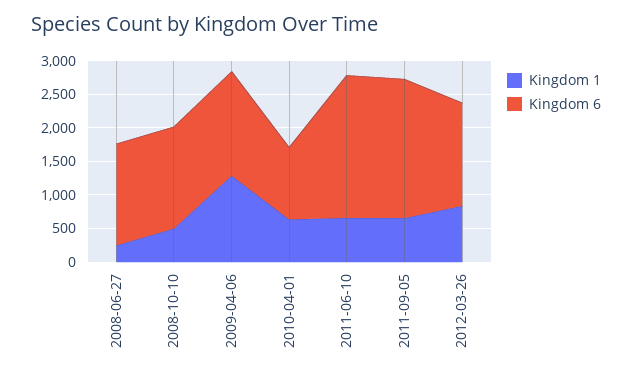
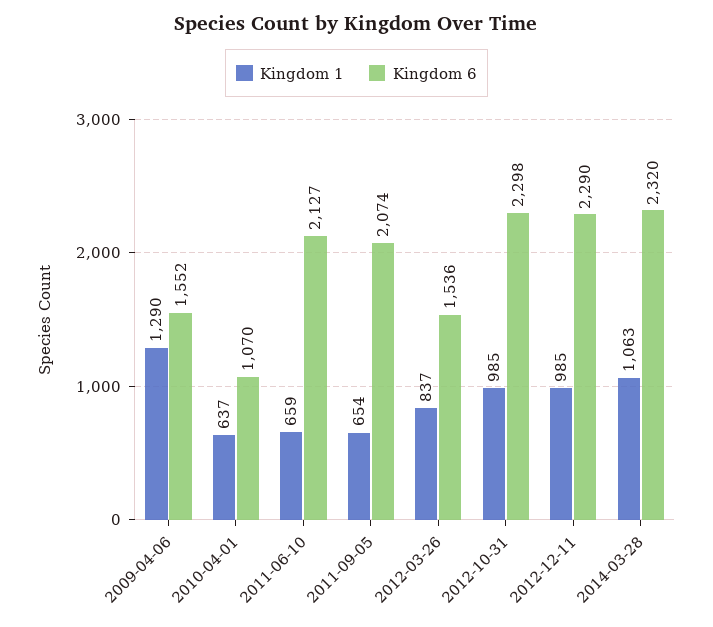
Kingdom 1, 2008-06-27: 250 -> none
Kingdom 6, 2008-06-27: 1500 -> none
Kingdom 1, 2008-10-10: 500 -> none
Kingdom 6, 2008-10-10: 1500 -> none
Kingdom 1, 2012-10-31: none -> 985
Kingdom 6, 2012-10-31: none -> 2298
Kingdom 1, 2012-12-11: none -> 985
Kingdom 6, 2012-12-11: none -> 2290
Kingdom 1, 2014-03-28: none -> 1063
Kingdom 6, 2014-03-28: none -> 2320

